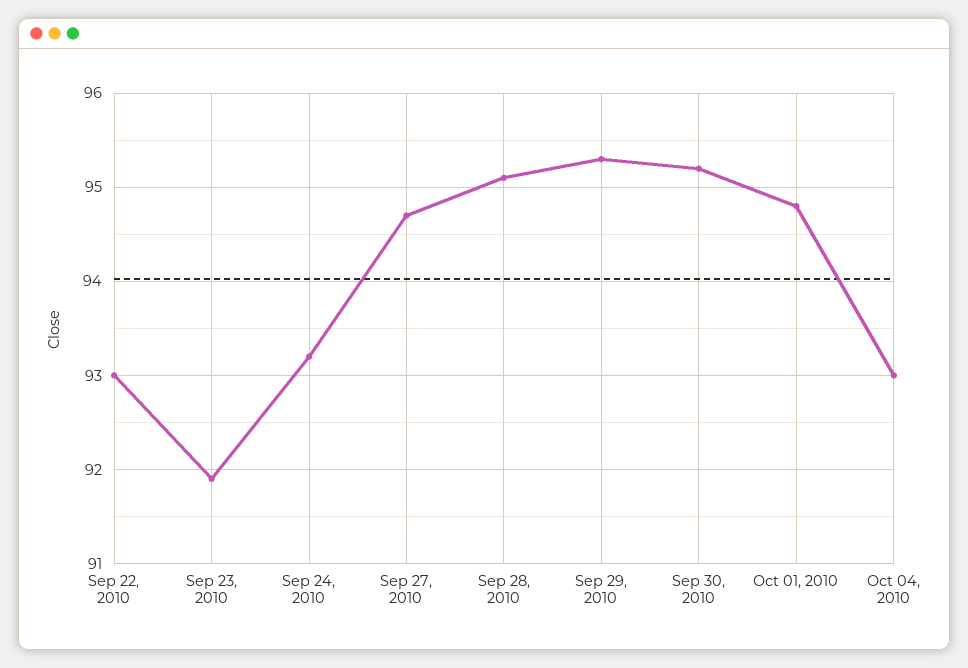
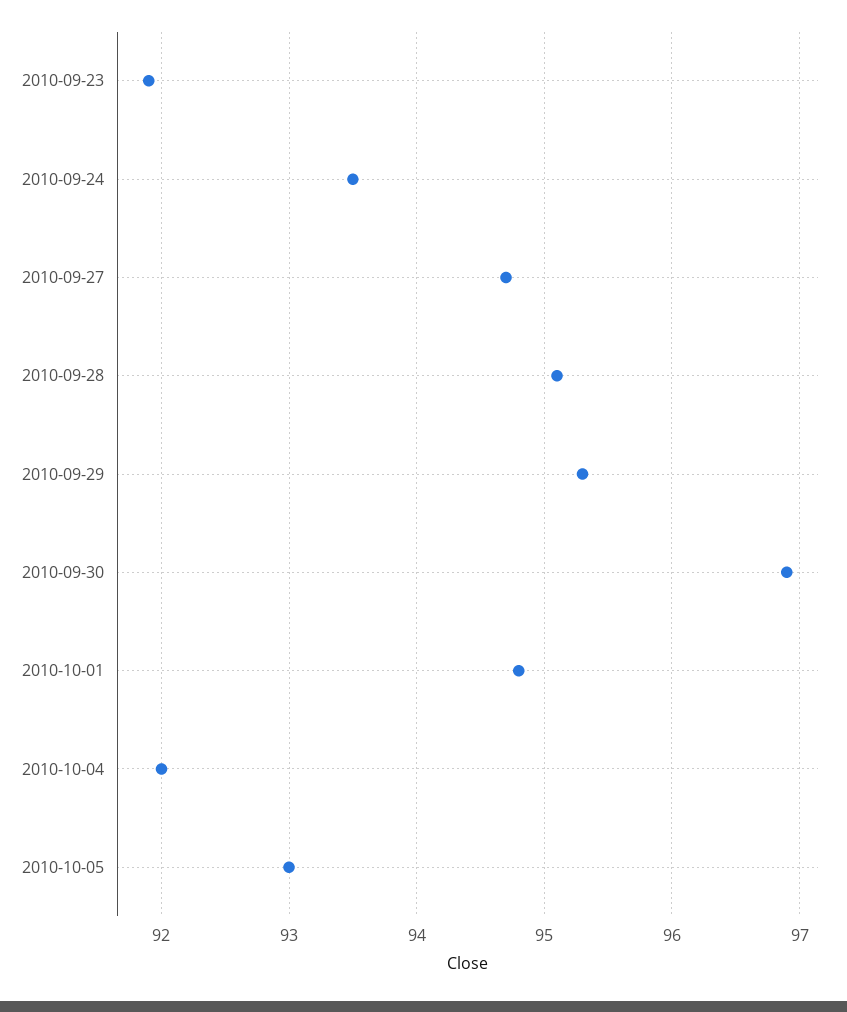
Sep 22, 2010: 93 -> none
Sep 24, 2010: 93.2 -> 93.5
Sep 30, 2010: 95.2 -> 96.9
Oct 04, 2010: 93 -> 92
2010-10-05: none -> 93

